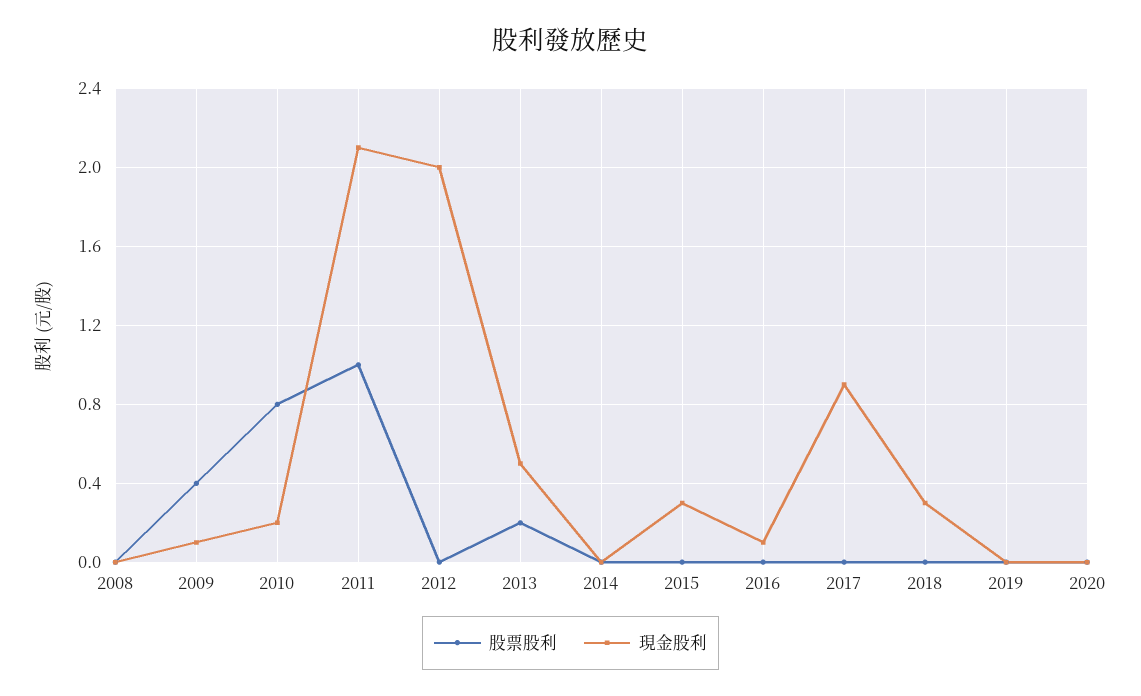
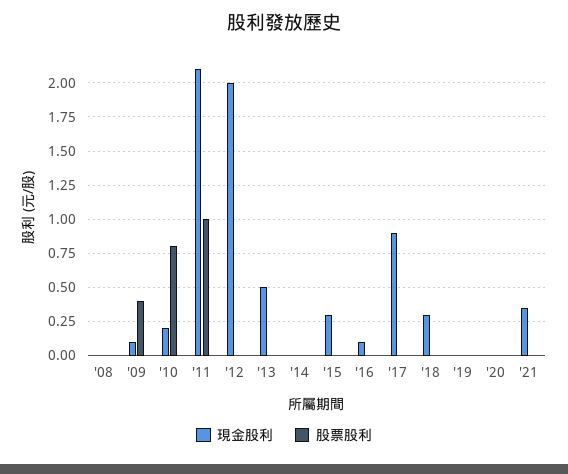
股票股利, 2013: 0.2 -> 0
現金股利, '21: none -> 0.35
股票股利, '21: none -> 0

